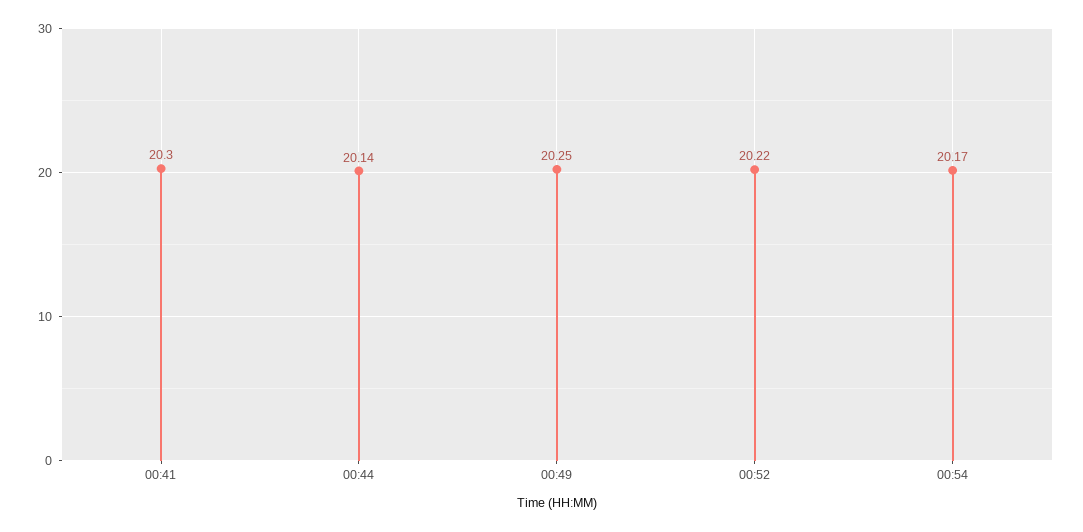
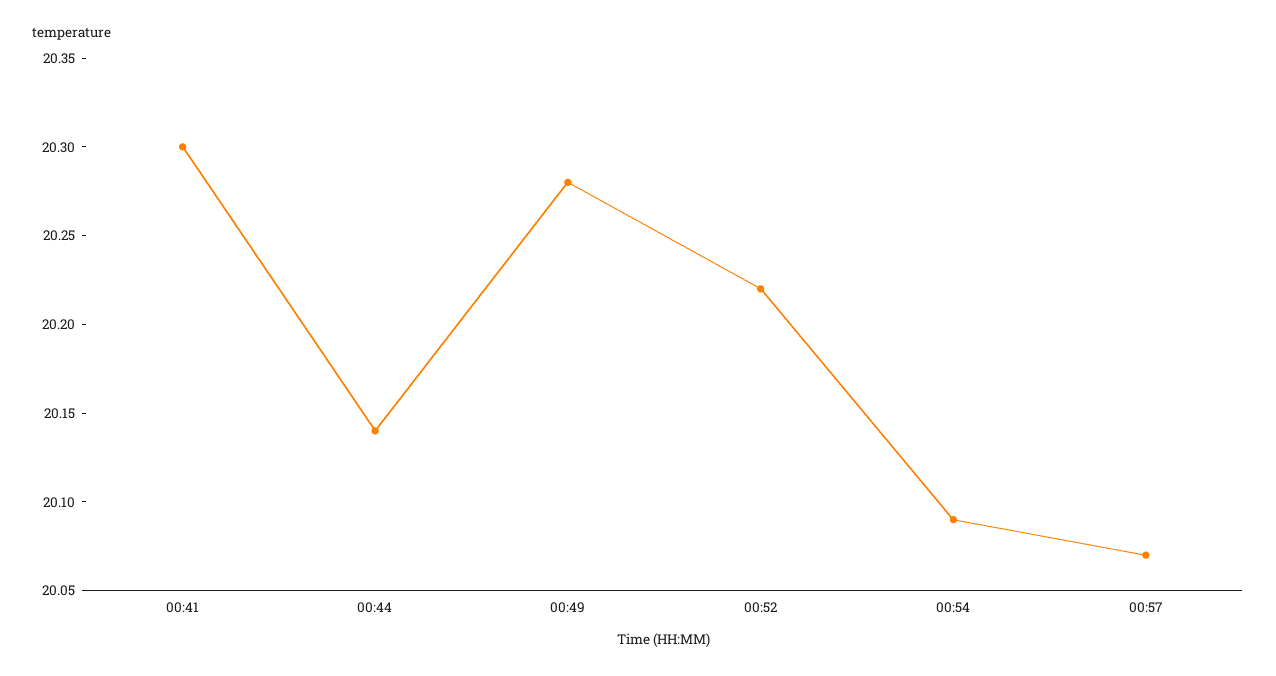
00:49: 20.25 -> 20.28
00:54: 20.17 -> 20.09
00:57: none -> 20.07

